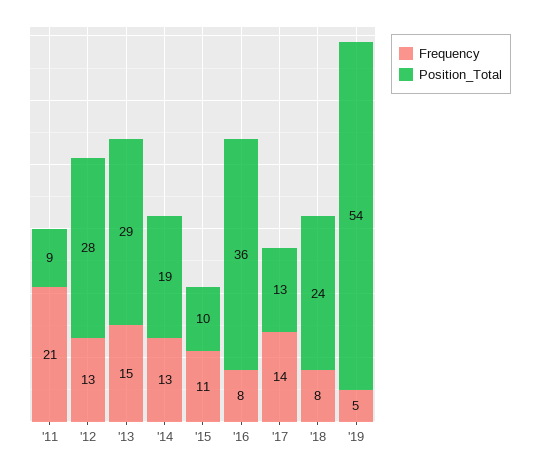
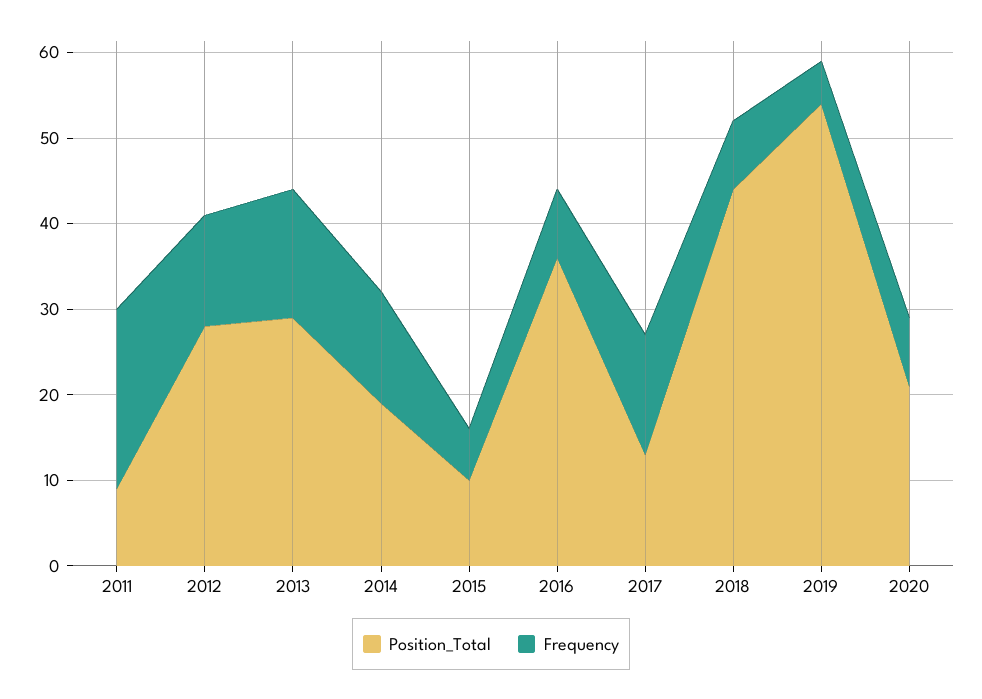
Frequency, '15: 11 -> 6
Position_Total, '18: 24 -> 44
Position_Total, 2020: none -> 21
Frequency, 2020: none -> 8

